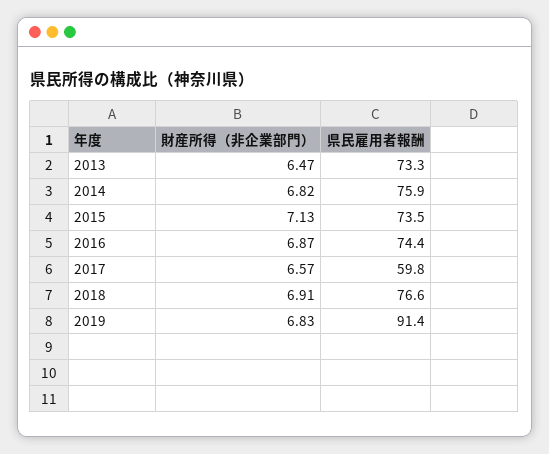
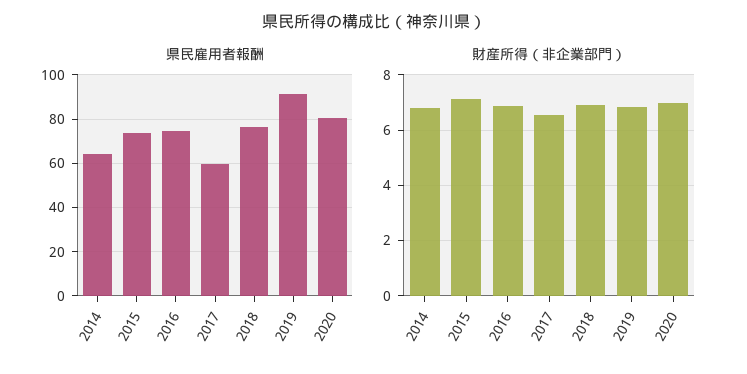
財産所得（非企業部門）, 2013: 6.47 -> none
県民雇用者報酬, 2013: 73.3 -> none
県民雇用者報酬, 2014: 75.9 -> 65
県民雇用者報酬, 2020: none -> 80
財産所得（非企業部門）, 2020: none -> 7

